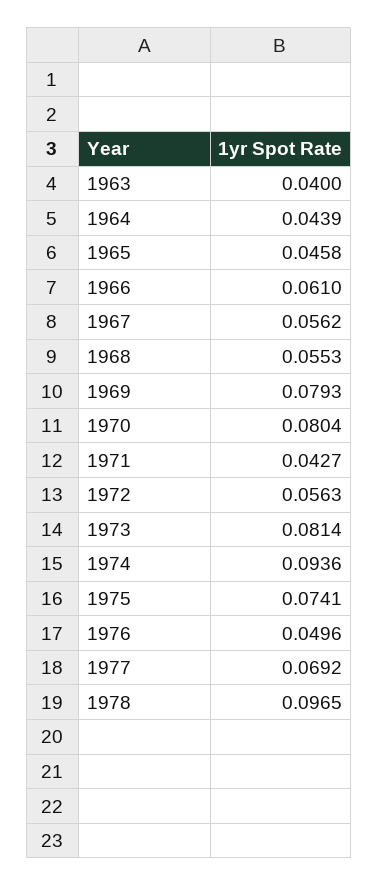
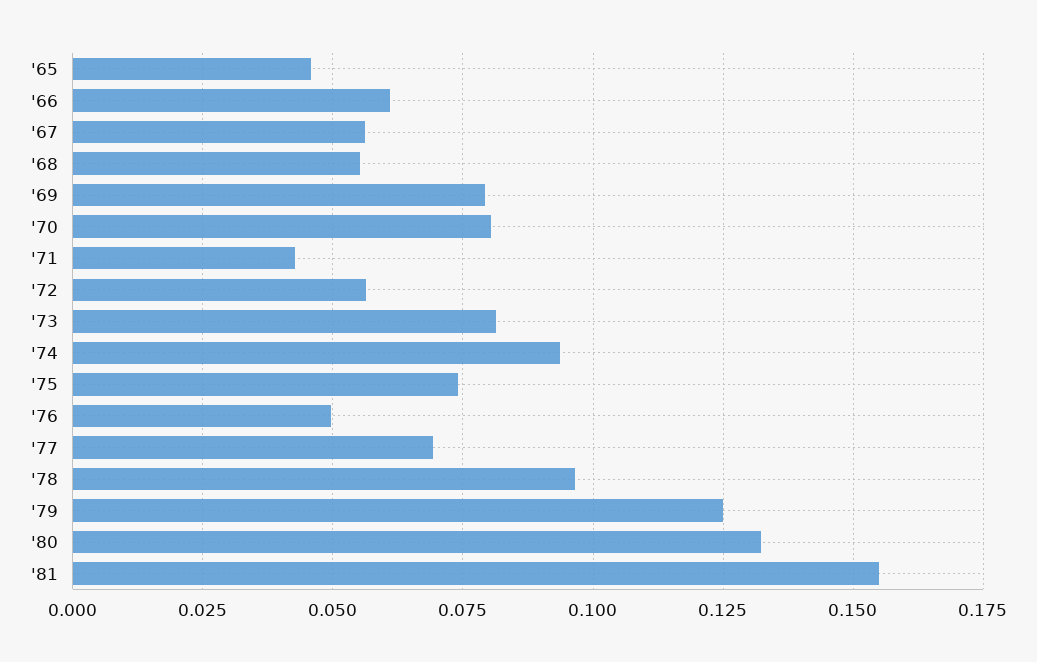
1963: 0.04 -> none
1964: 0.0439 -> none
'79: none -> 0.125
'80: none -> 0.1325
'81: none -> 0.155

